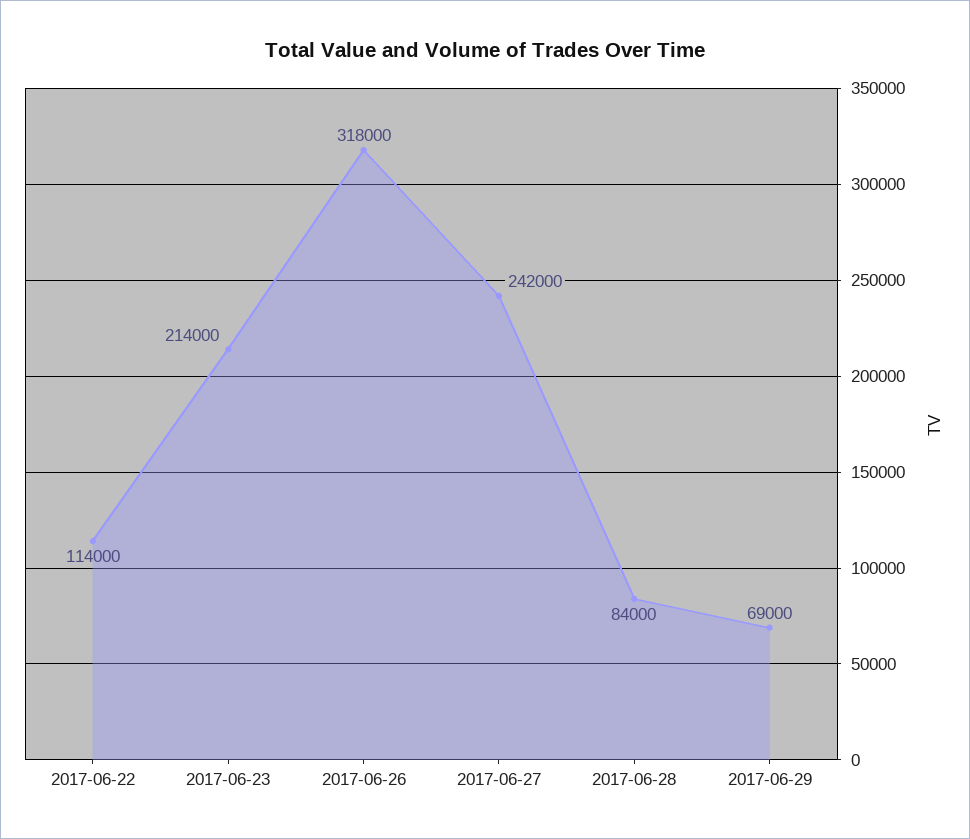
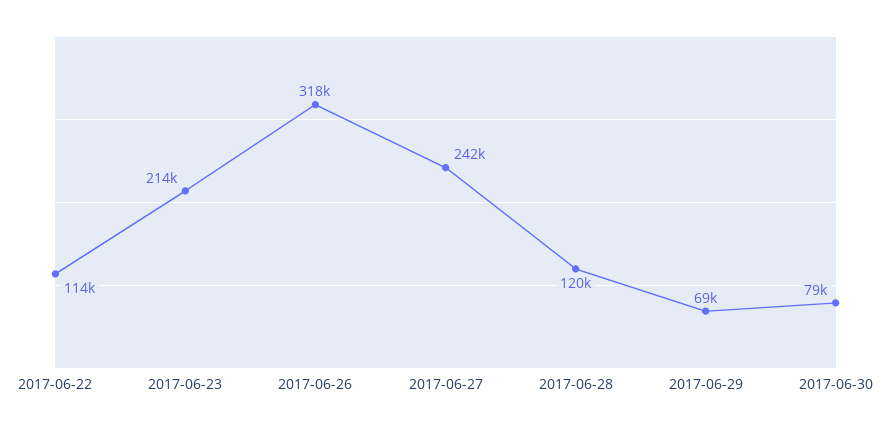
2017-06-28: 84000 -> 120000
2017-06-30: none -> 79000

